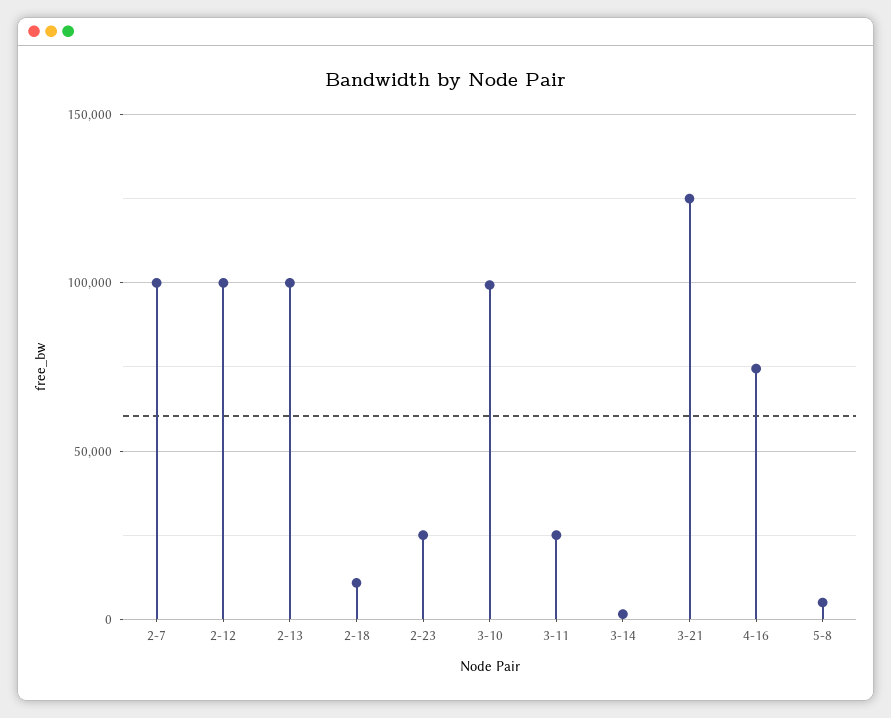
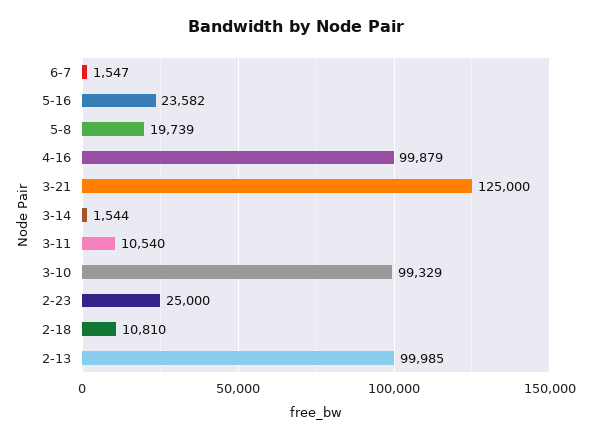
2-7: 100000 -> none
2-12: 100000 -> none
3-11: 25000 -> 10540
4-16: 75000 -> 99879
5-8: 5000 -> 19739
6-7: none -> 1547
5-16: none -> 23582

